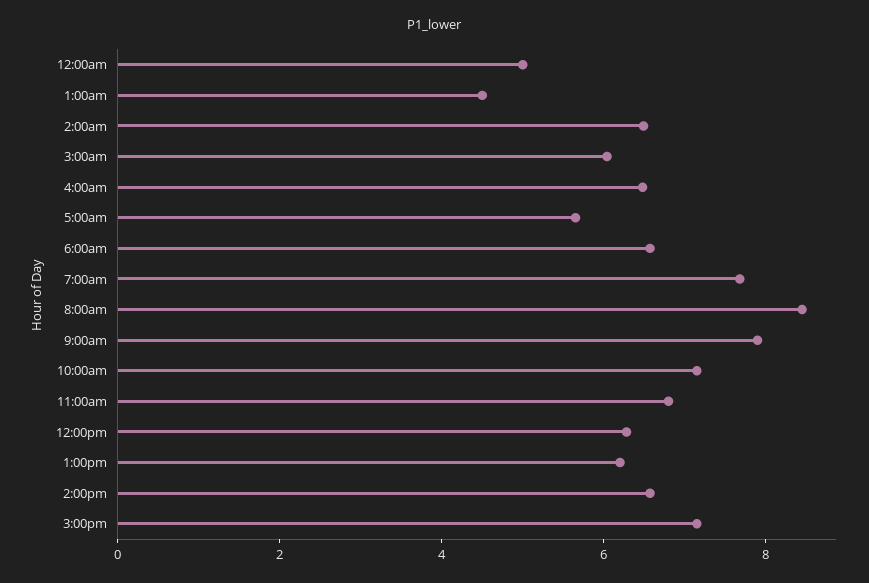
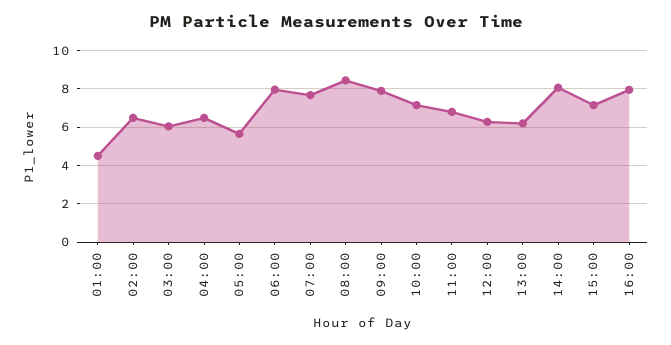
12:00am: 5 -> none
6:00am: 6.5 -> 8
2:00pm: 6.5 -> 8
16:00: none -> 8

